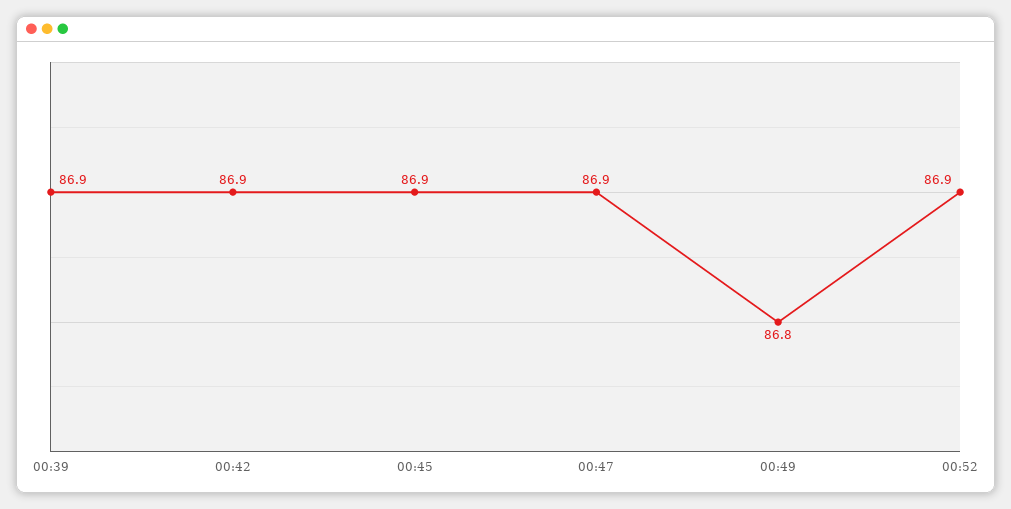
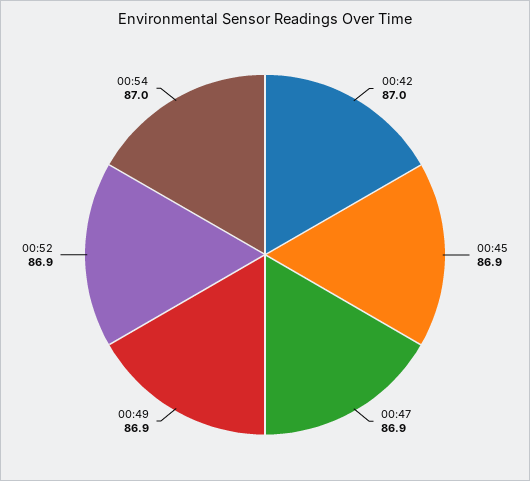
00:39: 86.9 -> none
00:42: 86.9 -> 87
00:49: 86.8 -> 86.9
00:54: none -> 87

